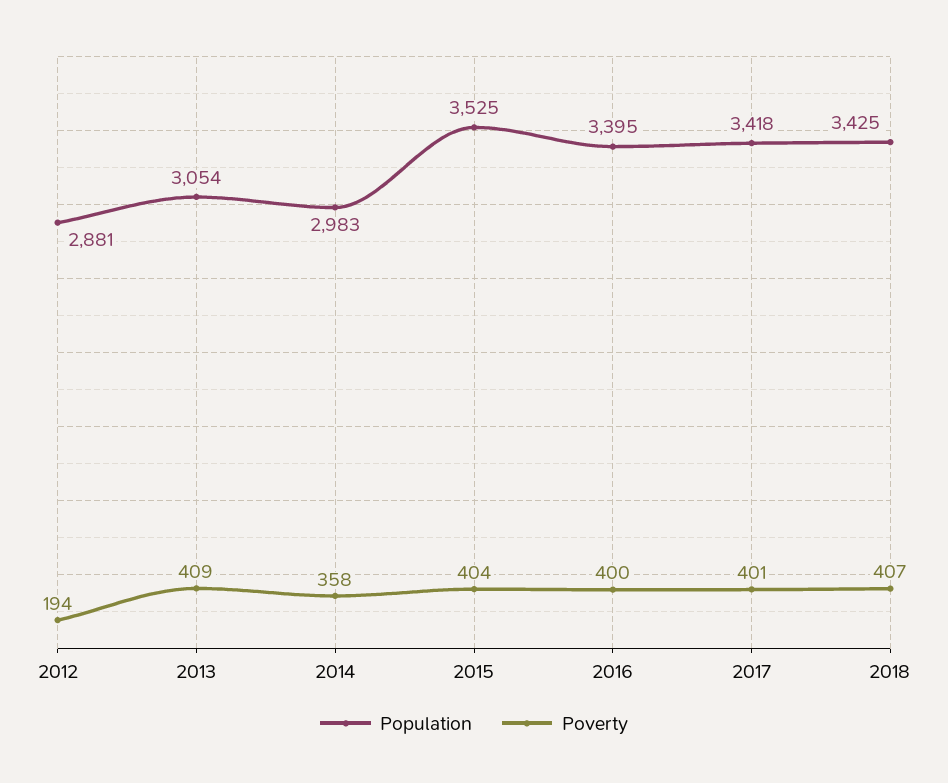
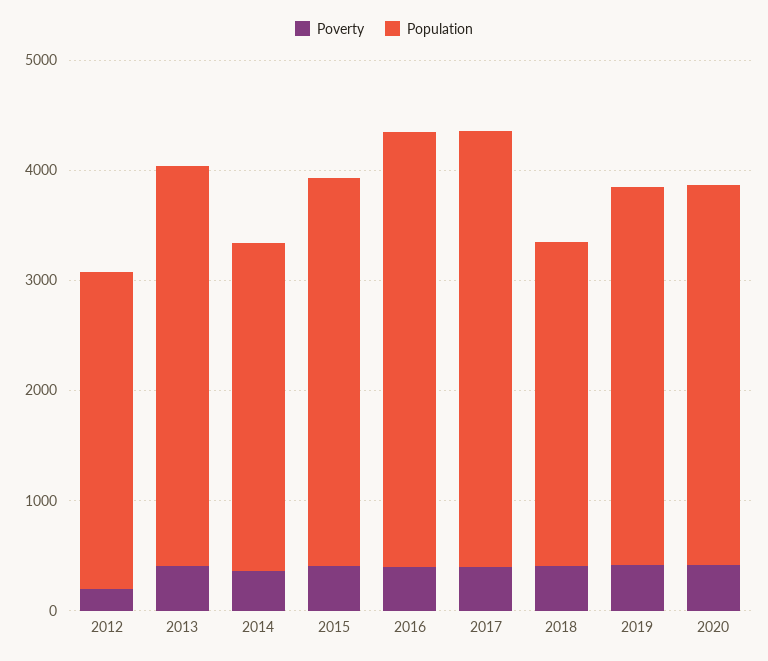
Population, 2013: 3054 -> 3600
Population, 2016: 3395 -> 4000
Population, 2017: 3418 -> 4000
Population, 2018: 3425 -> 3000
Poverty, 2019: none -> 400
Population, 2019: none -> 3400
Poverty, 2020: none -> 400
Population, 2020: none -> 3400

